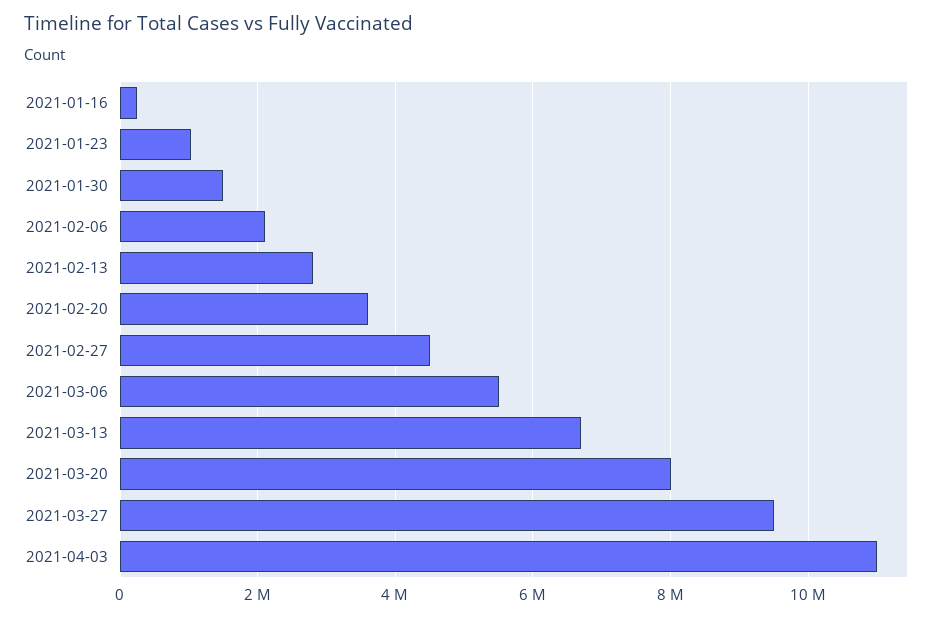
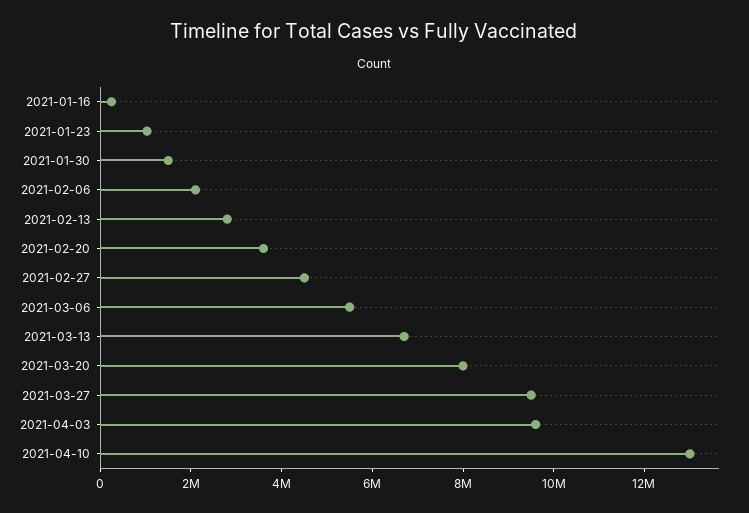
2021-04-03: 11000000 -> 9500000
2021-04-10: none -> 13000000

